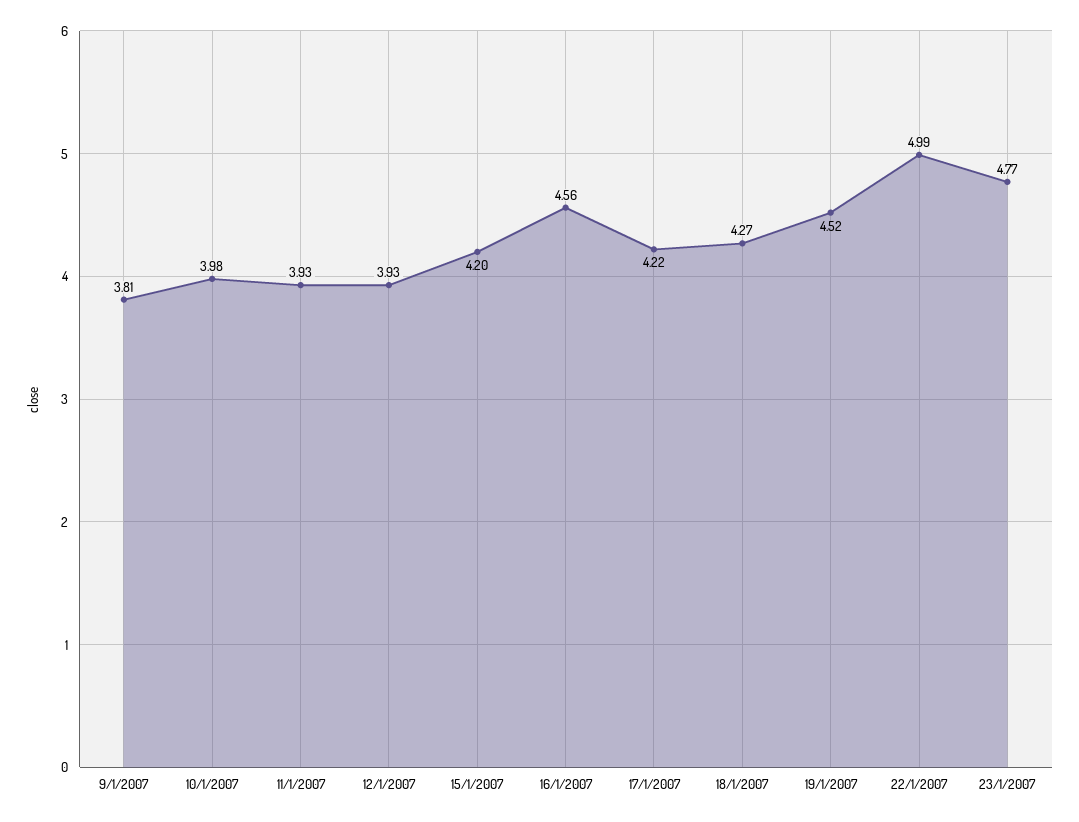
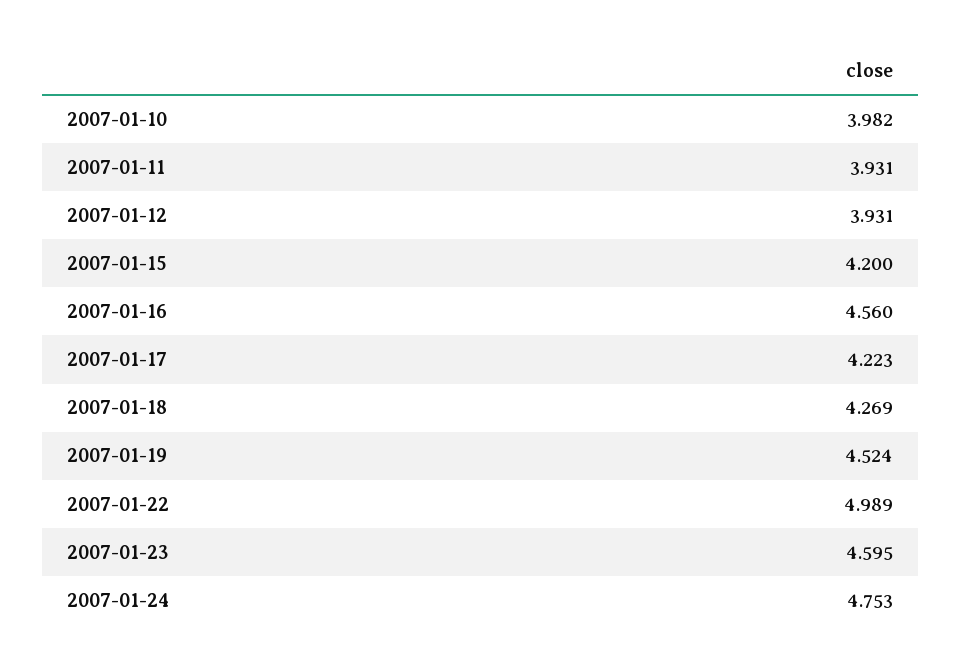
9/1/2007: 3.81 -> none
23/1/2007: 4.77 -> 4.595
2007-01-24: none -> 4.753

